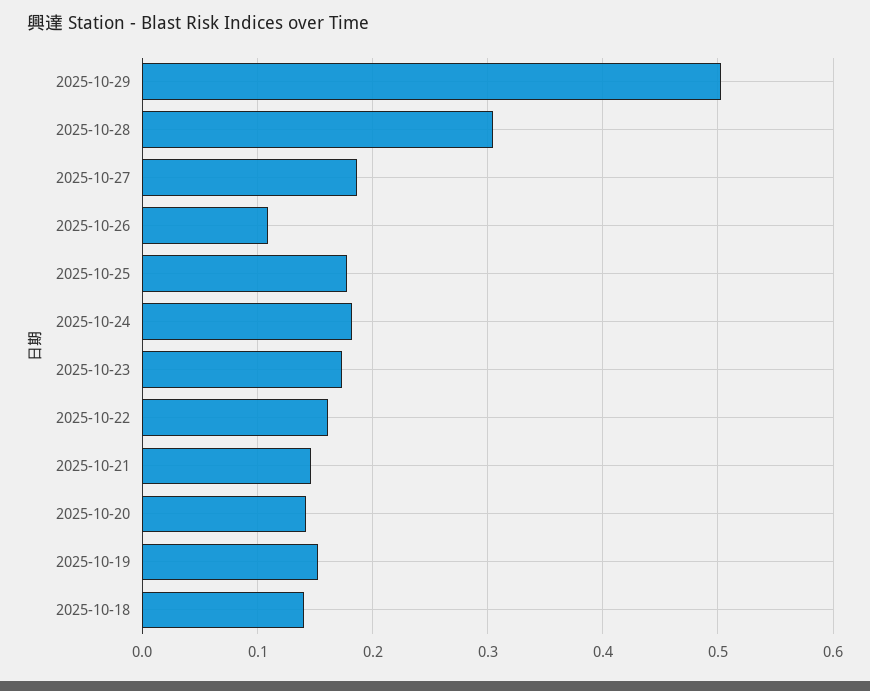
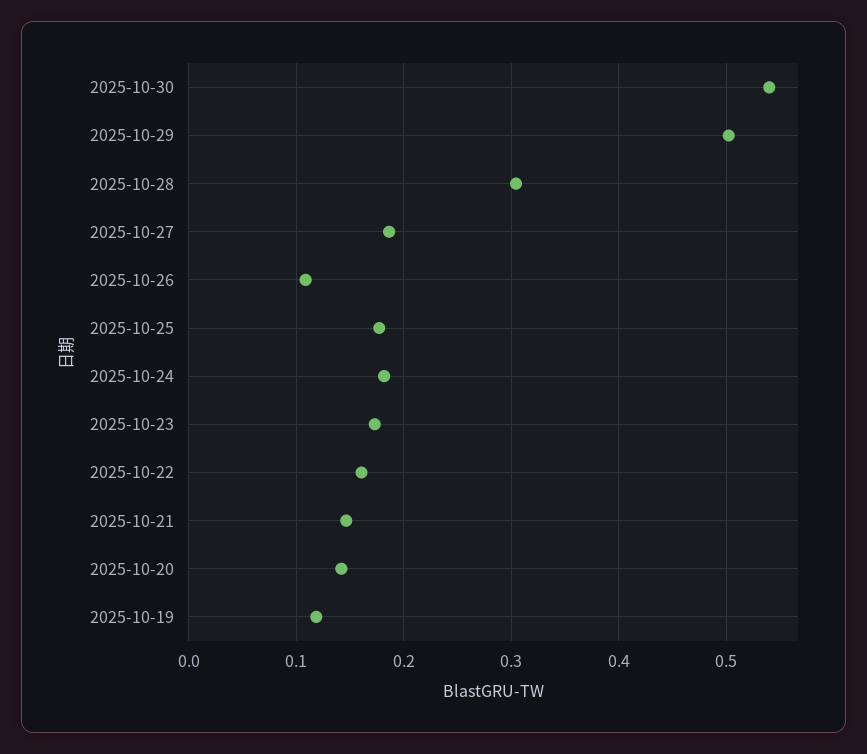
2025-10-19: 0.15 -> 0.12
2025-10-18: 0.14 -> none
2025-10-30: none -> 0.54

